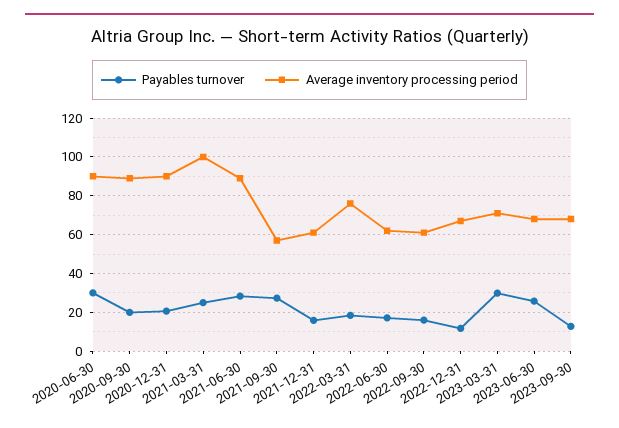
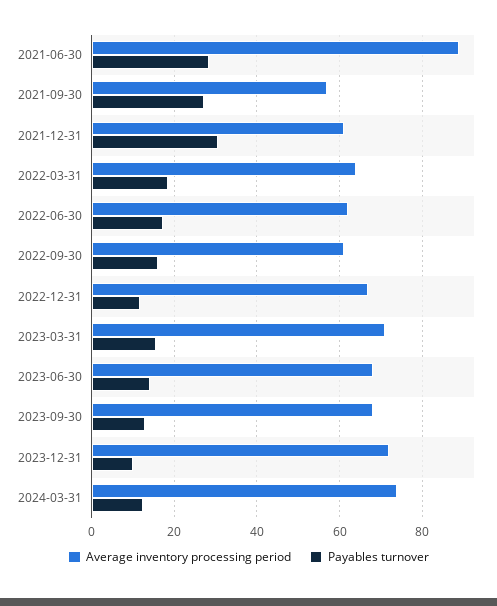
Payables turnover, 2020-06-30: 30 -> none
Average inventory processing period, 2020-06-30: 90 -> none
Payables turnover, 2020-09-30: 20 -> none
Average inventory processing period, 2020-09-30: 90 -> none
Payables turnover, 2020-12-31: 20 -> none
Average inventory processing period, 2020-12-31: 90 -> none
Payables turnover, 2021-03-31: 25 -> none
Average inventory processing period, 2021-03-31: 100 -> none
Payables turnover, 2021-12-31: 15 -> 30
Average inventory processing period, 2022-03-31: 75 -> 64
Payables turnover, 2023-03-31: 30 -> 16
Payables turnover, 2023-06-30: 25 -> 14
Average inventory processing period, 2023-12-31: none -> 72
Payables turnover, 2023-12-31: none -> 10
Average inventory processing period, 2024-03-31: none -> 74
Payables turnover, 2024-03-31: none -> 12

